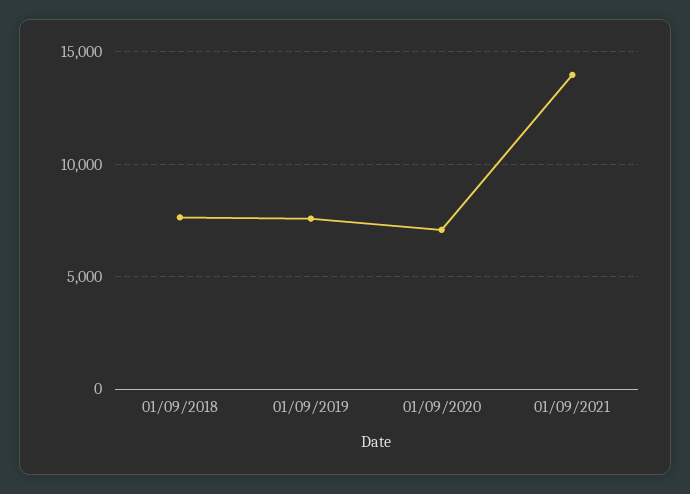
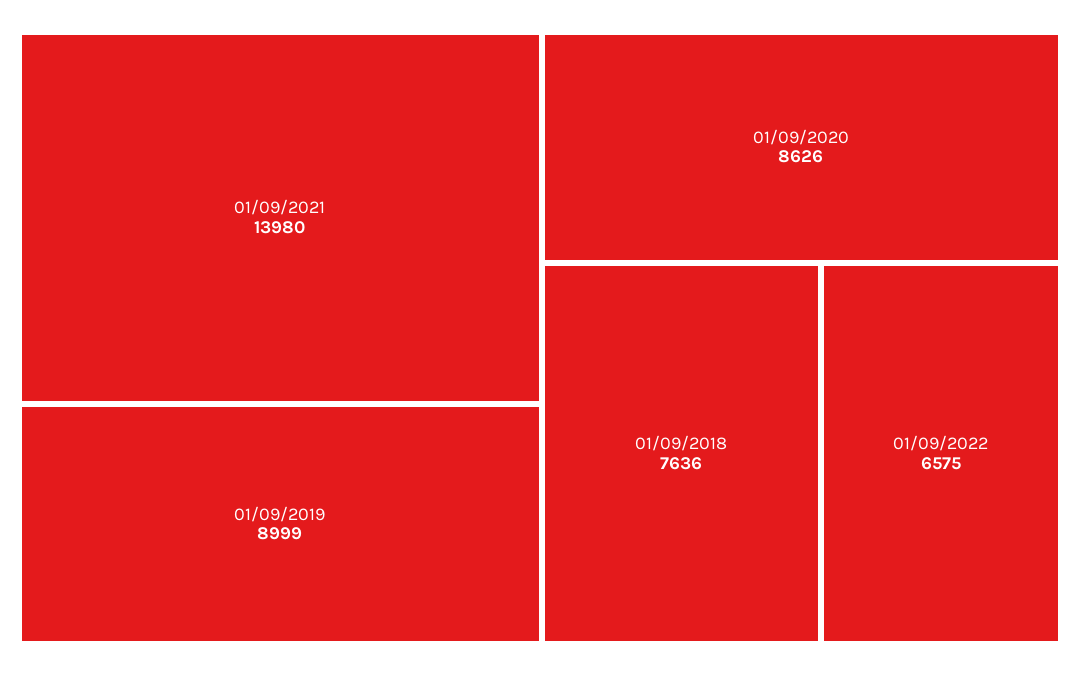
01/09/2019: 7500 -> 8999
01/09/2020: 7000 -> 8626
01/09/2022: none -> 6575

